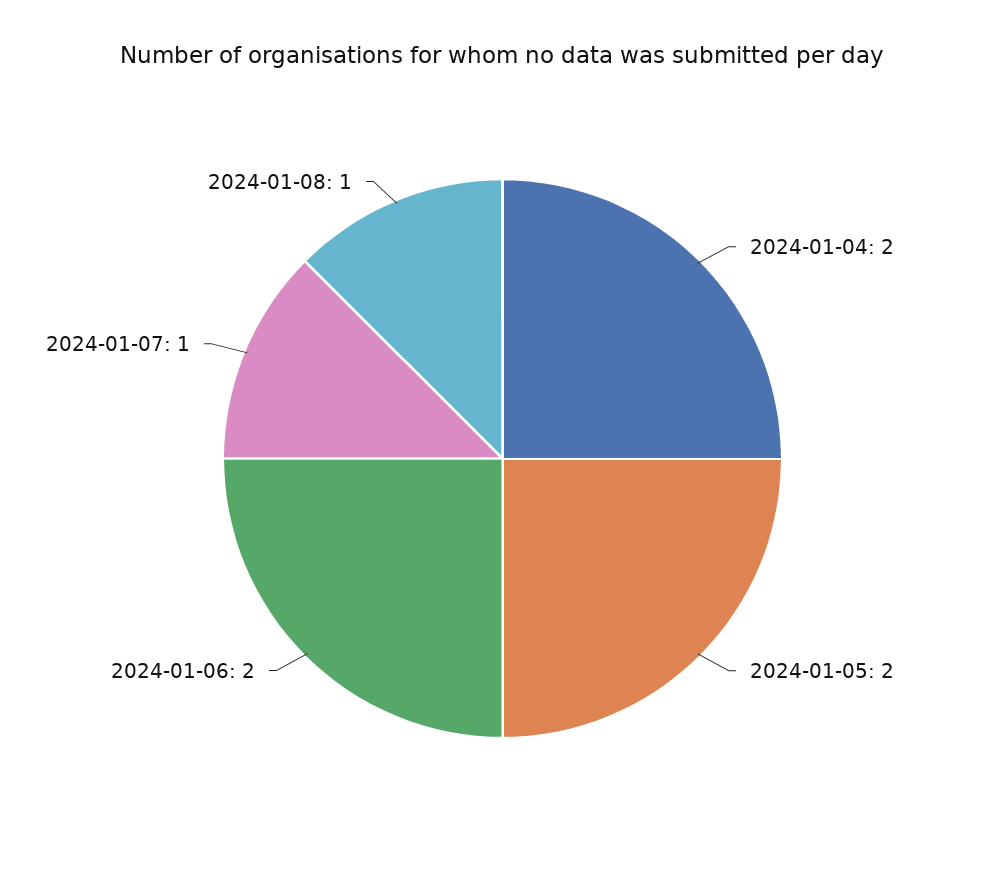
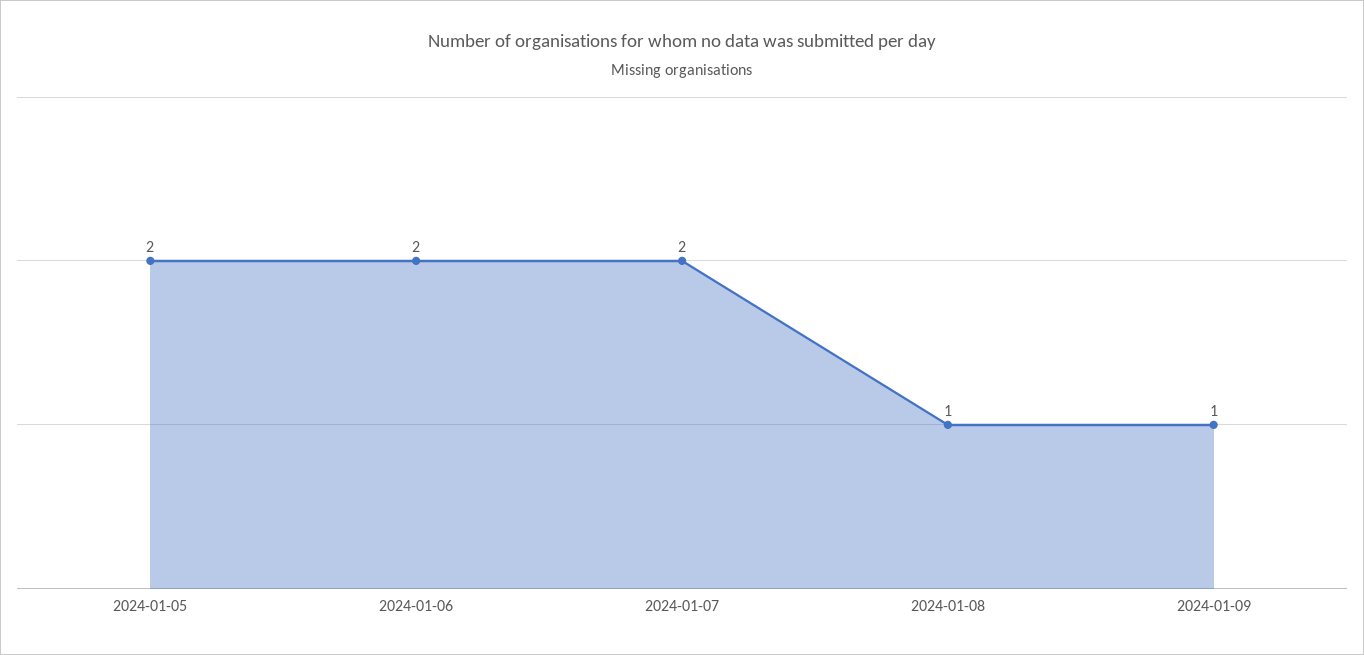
2024-01-04: 2 -> none
2024-01-07: 1 -> 2
2024-01-09: none -> 1

